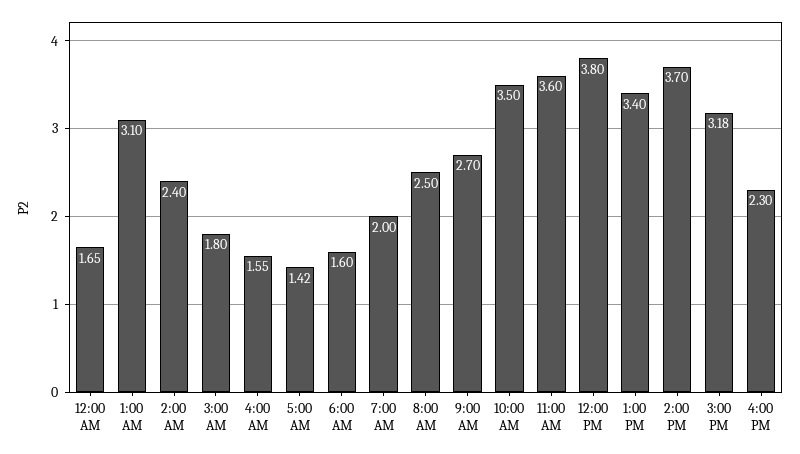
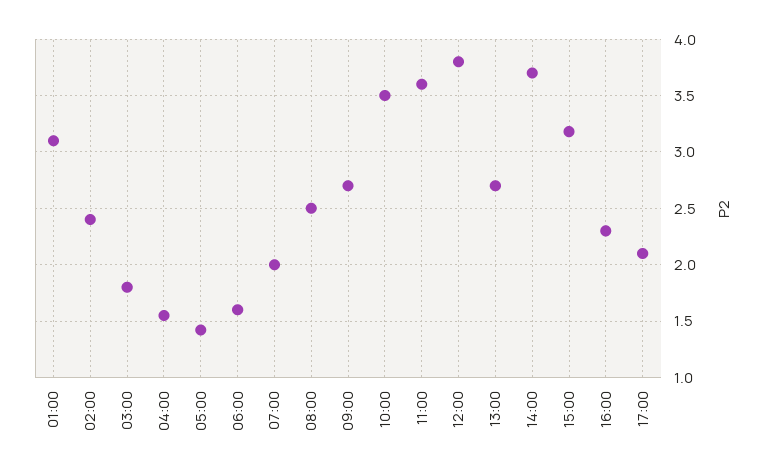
12:00 AM: 1.65 -> none
1:00 PM: 3.4 -> 2.7
17:00: none -> 2.1

